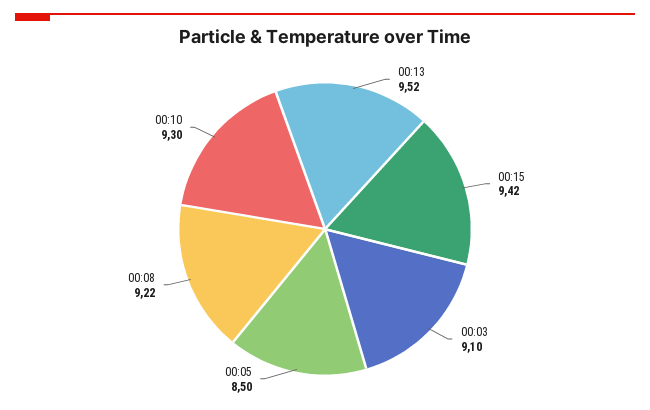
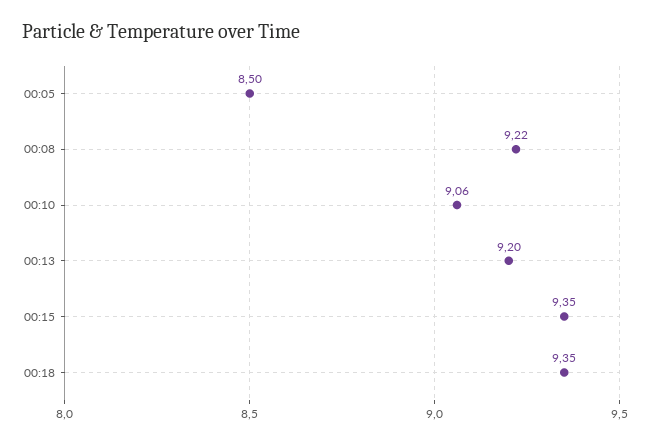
00:13: 9.52 -> 9.2
00:15: 9.42 -> 9.35
00:03: 9.1 -> none
00:10: 9.3 -> 9.06
00:18: none -> 9.35

